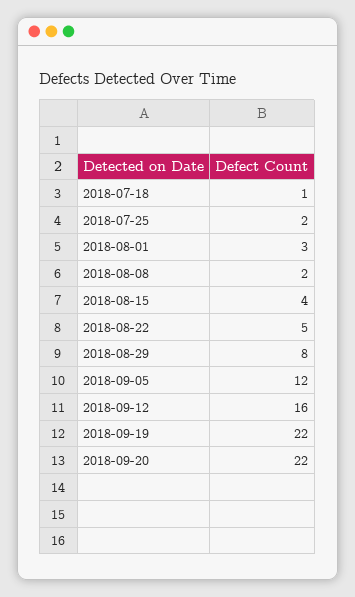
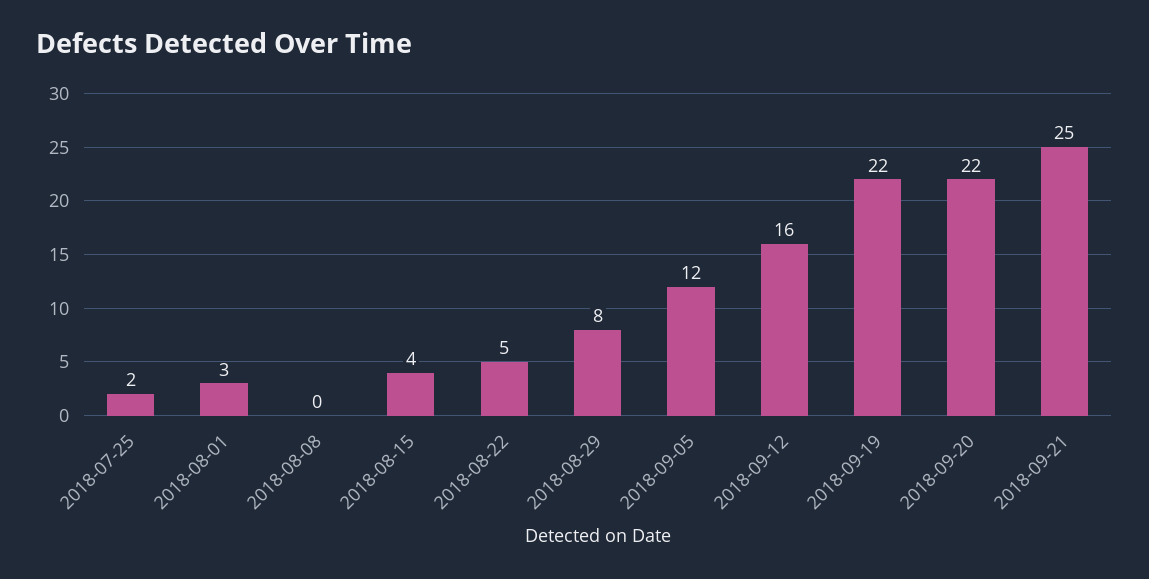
2018-07-18: 1 -> none
2018-08-08: 2 -> 0
2018-09-21: none -> 25

